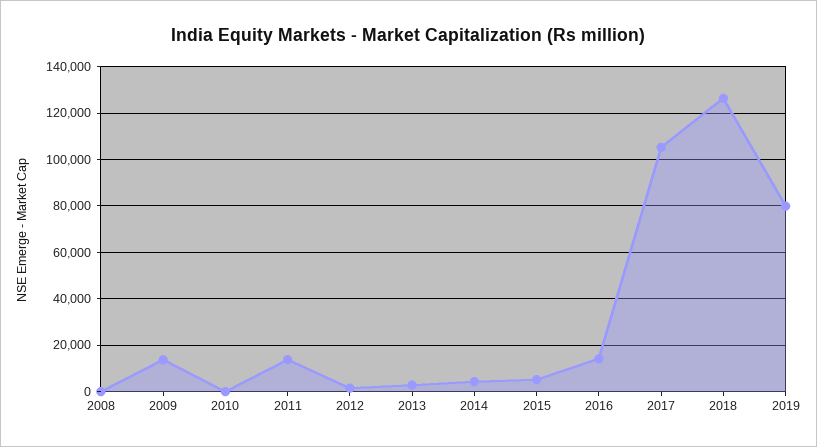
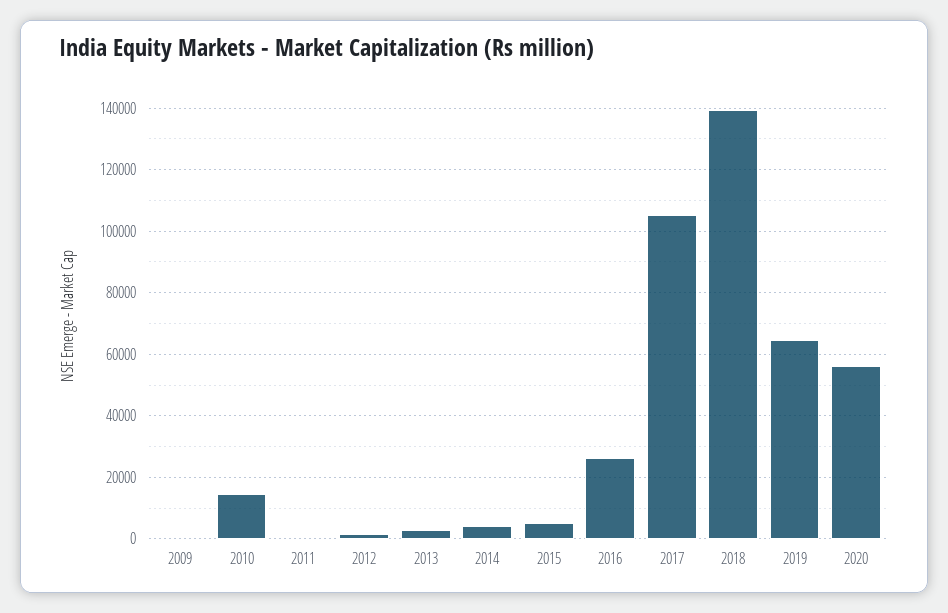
2008: 0 -> none
2009: 15000 -> 0
2010: 0 -> 14000
2011: 15000 -> 0
2016: 15000 -> 26000
2018: 125000 -> 140000
2019: 80000 -> 64000
2020: none -> 56000

